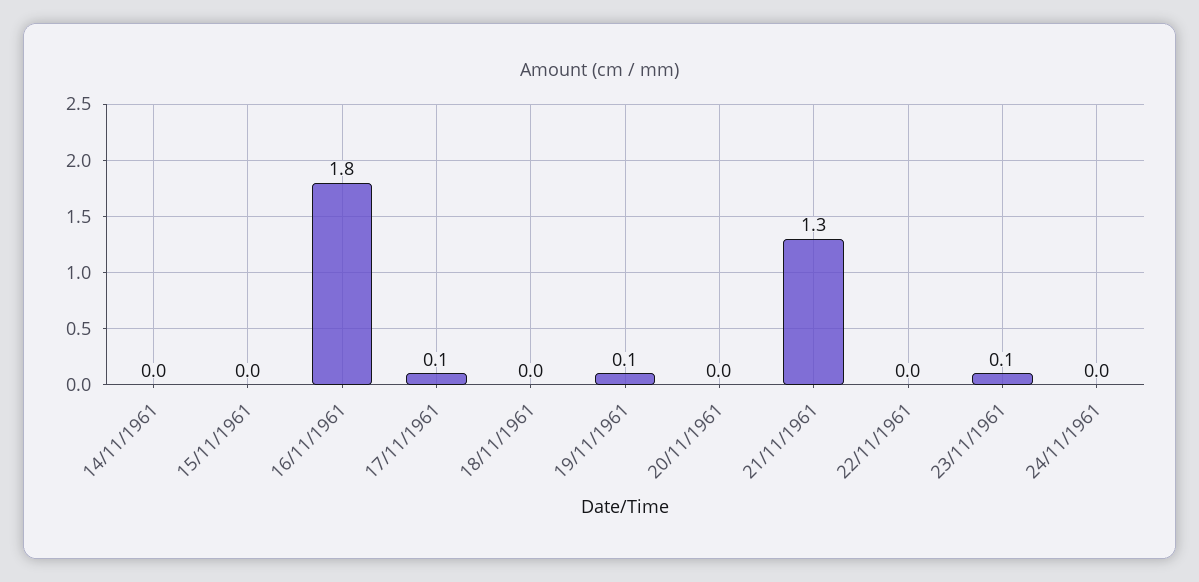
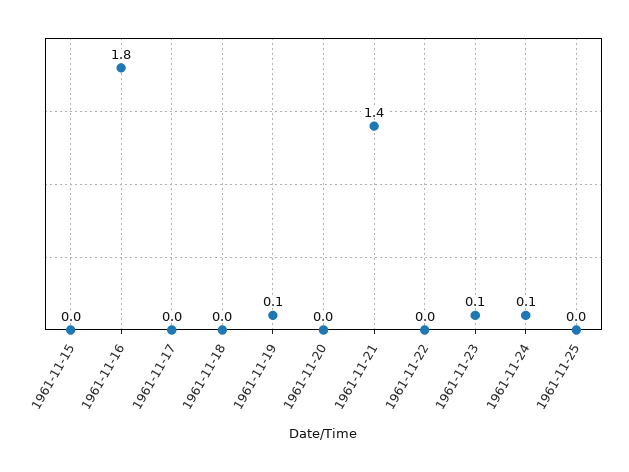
14/11/1961: 0 -> none
17/11/1961: 0.1 -> 0
21/11/1961: 1.3 -> 1.4
24/11/1961: 0 -> 0.1
1961-11-25: none -> 0

